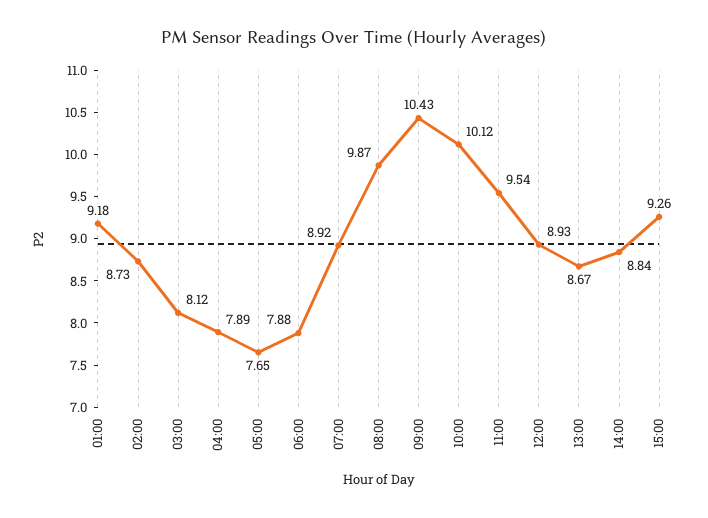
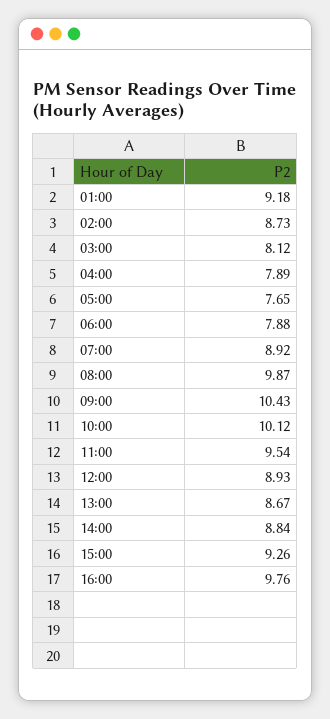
16:00: none -> 9.76

